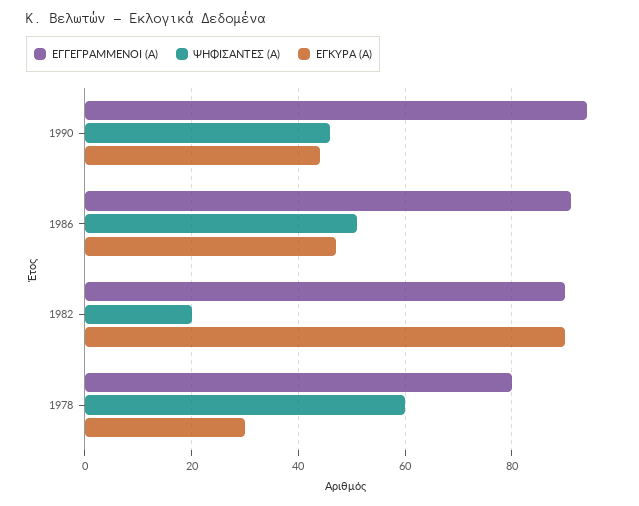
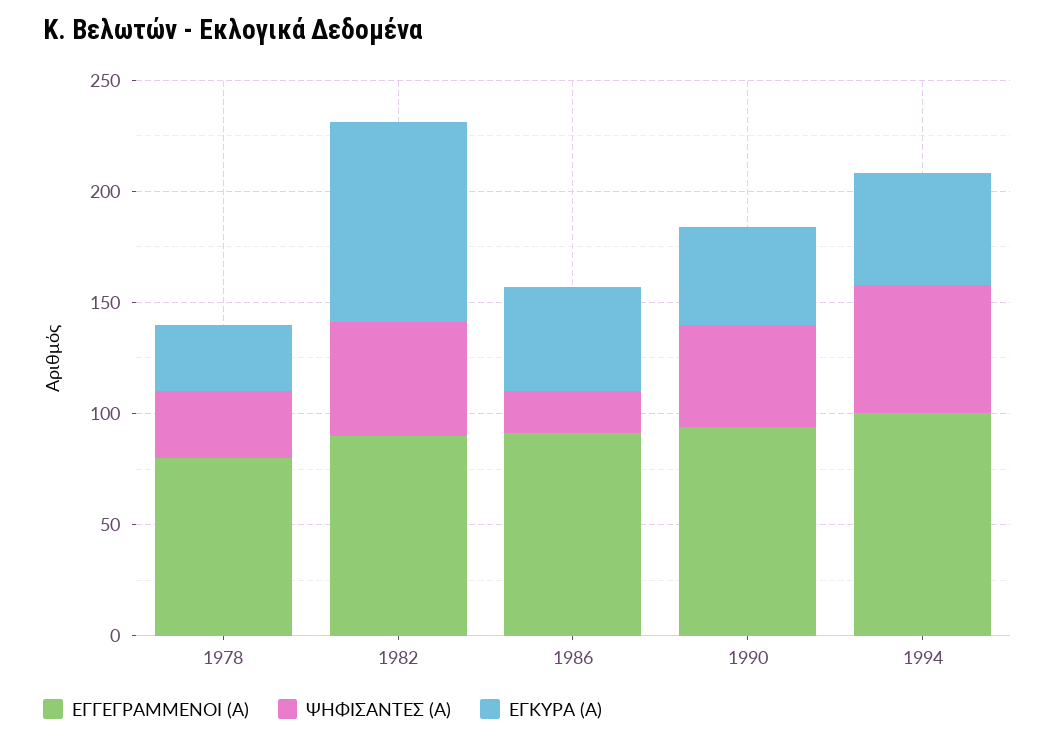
ΨΗΦΙΣΑΝΤΕΣ (Α), 1986: 50 -> 20
ΨΗΦΙΣΑΝΤΕΣ (Α), 1982: 20 -> 50
ΨΗΦΙΣΑΝΤΕΣ (Α), 1978: 60 -> 30
ΕΓΓΕΓΡΑΜΜΕΝΟΙ (Α), 1994: none -> 100
ΨΗΦΙΣΑΝΤΕΣ (Α), 1994: none -> 60
ΕΓΚΥΡΑ (Α), 1994: none -> 50

